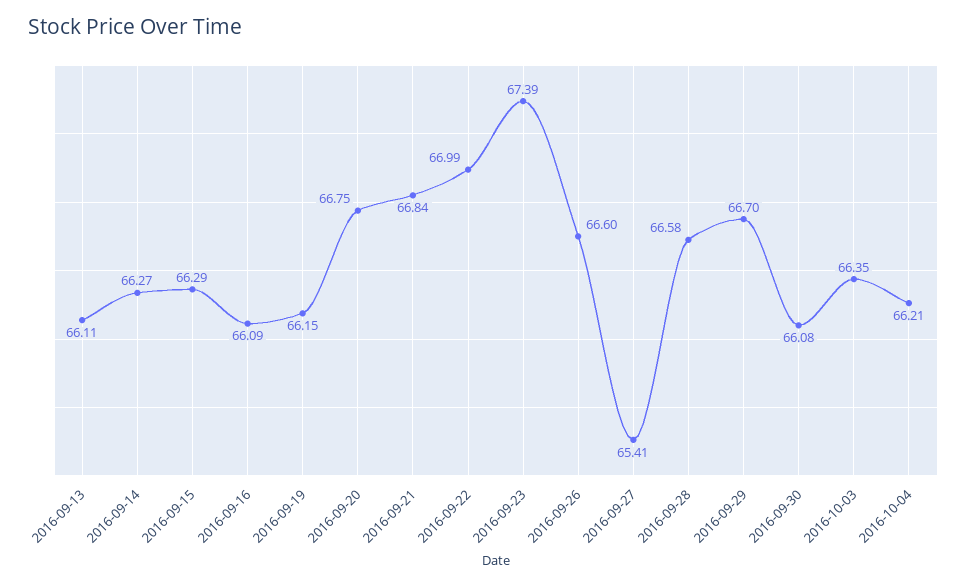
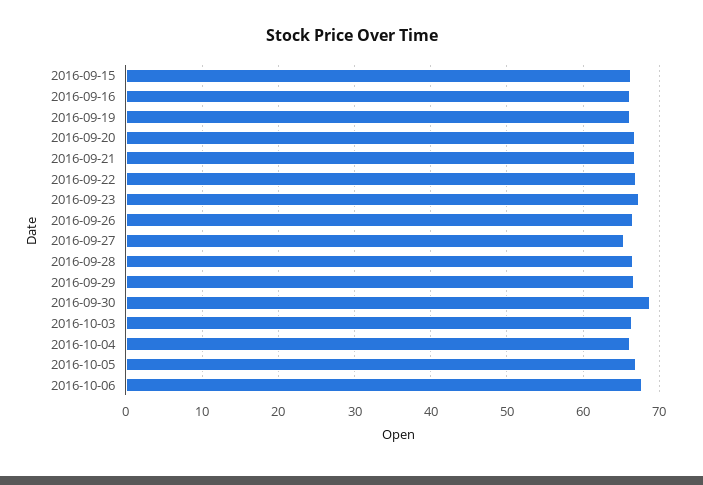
2016-09-13: 66.11 -> none
2016-09-14: 66.27 -> none
2016-09-30: 66.08 -> 69
2016-10-05: none -> 67
2016-10-06: none -> 68

